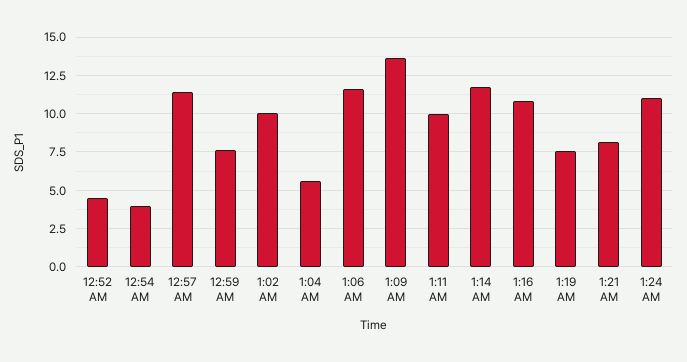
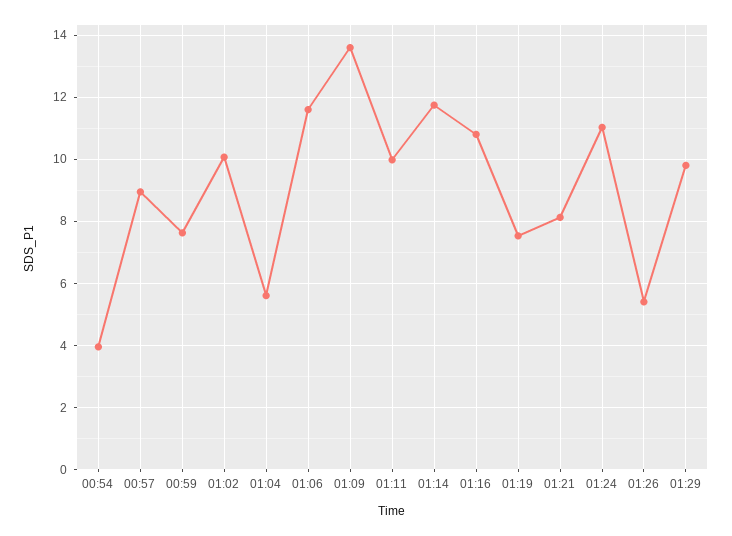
12:52 AM: 4.5 -> none
12:57 AM: 11.5 -> 9
01:26: none -> 5.4
01:29: none -> 9.8

